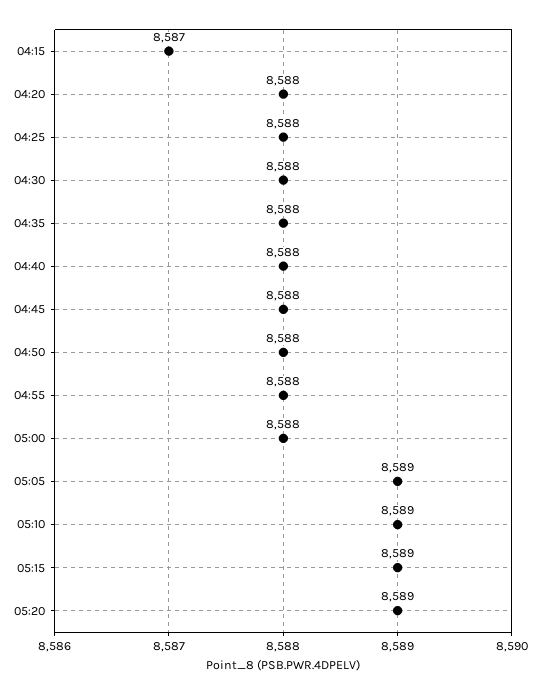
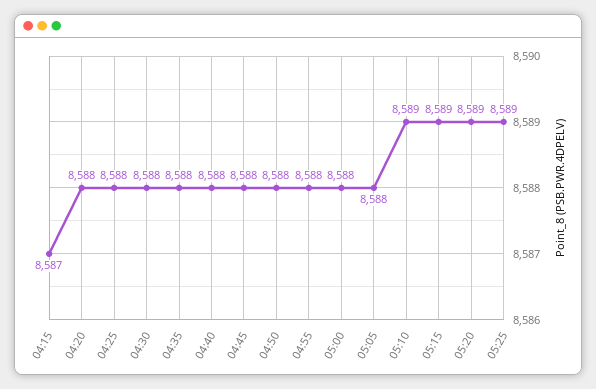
05:05: 8589 -> 8588
05:25: none -> 8589

